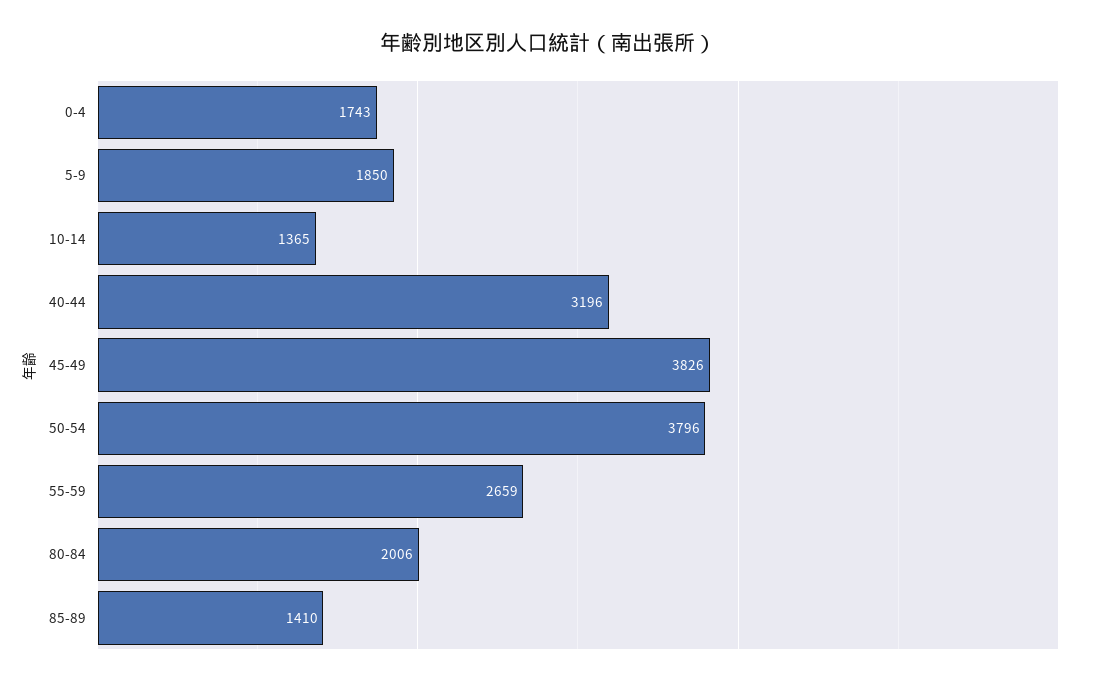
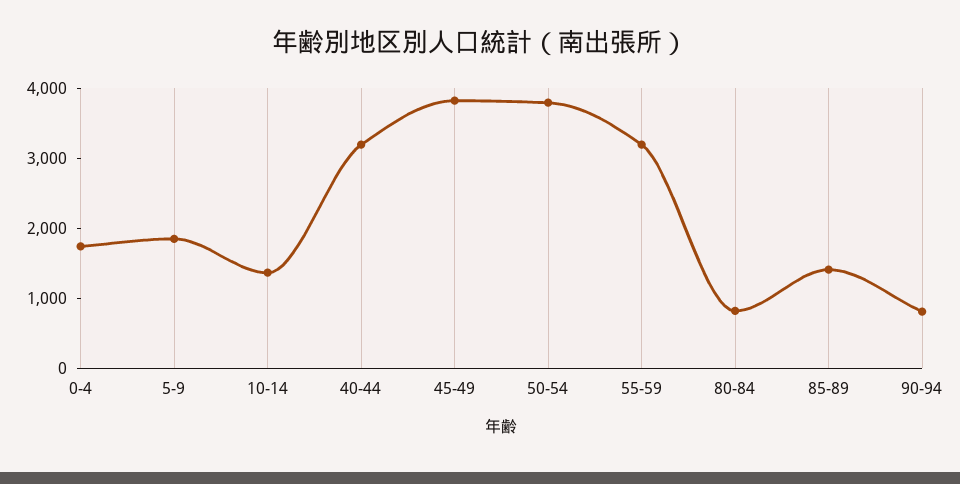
55-59: 2659 -> 3200
80-84: 2006 -> 800
90-94: none -> 800

